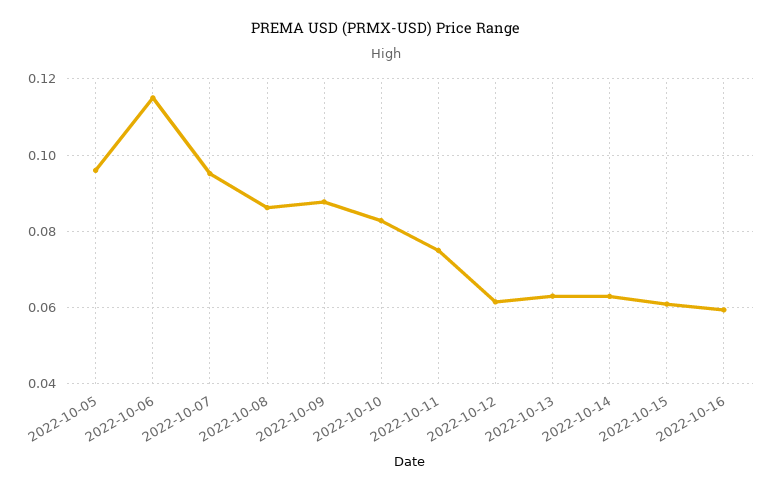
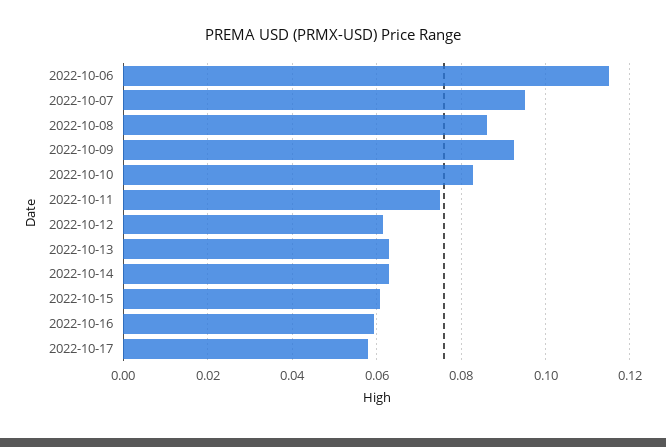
2022-10-05: 0.096 -> none
2022-10-09: 0.088 -> 0.092
2022-10-17: none -> 0.058

